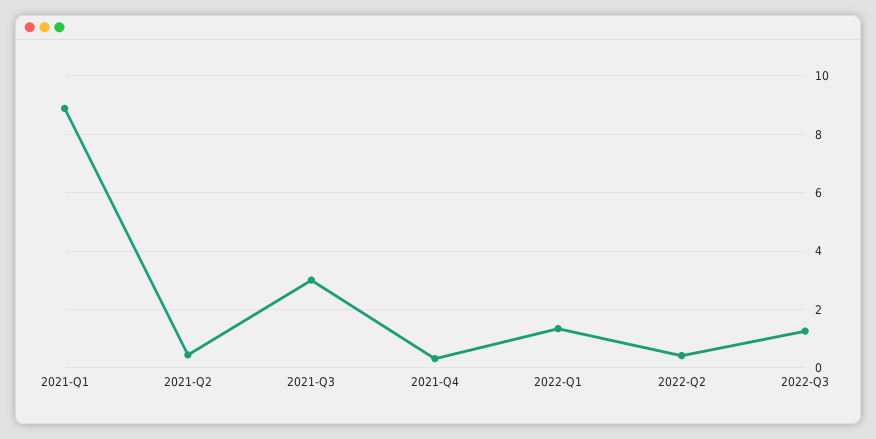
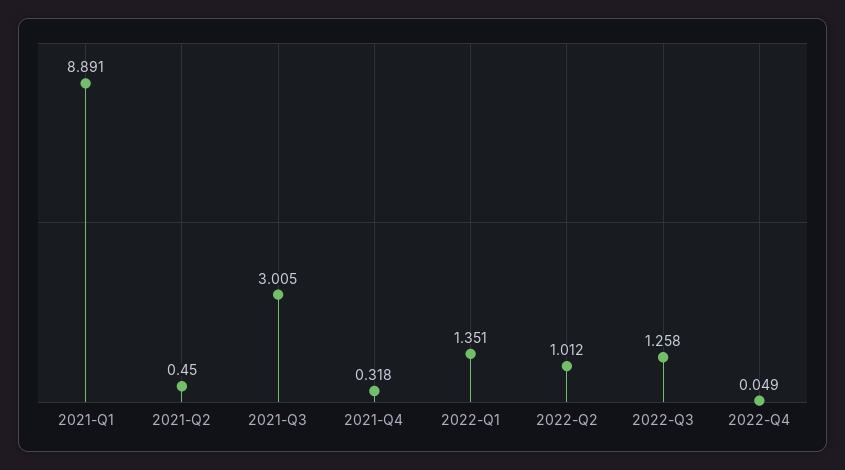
2022-Q2: 0.5 -> 1.012
2022-Q4: none -> 0.049

